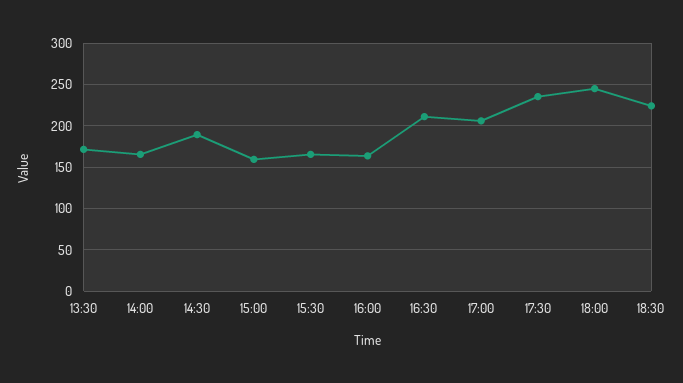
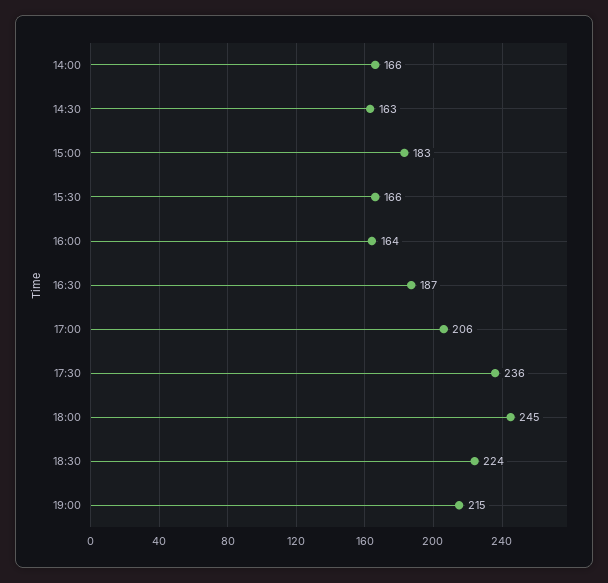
13:30: 170 -> none
14:30: 190 -> 163
15:00: 160 -> 183
16:30: 210 -> 187
19:00: none -> 215

